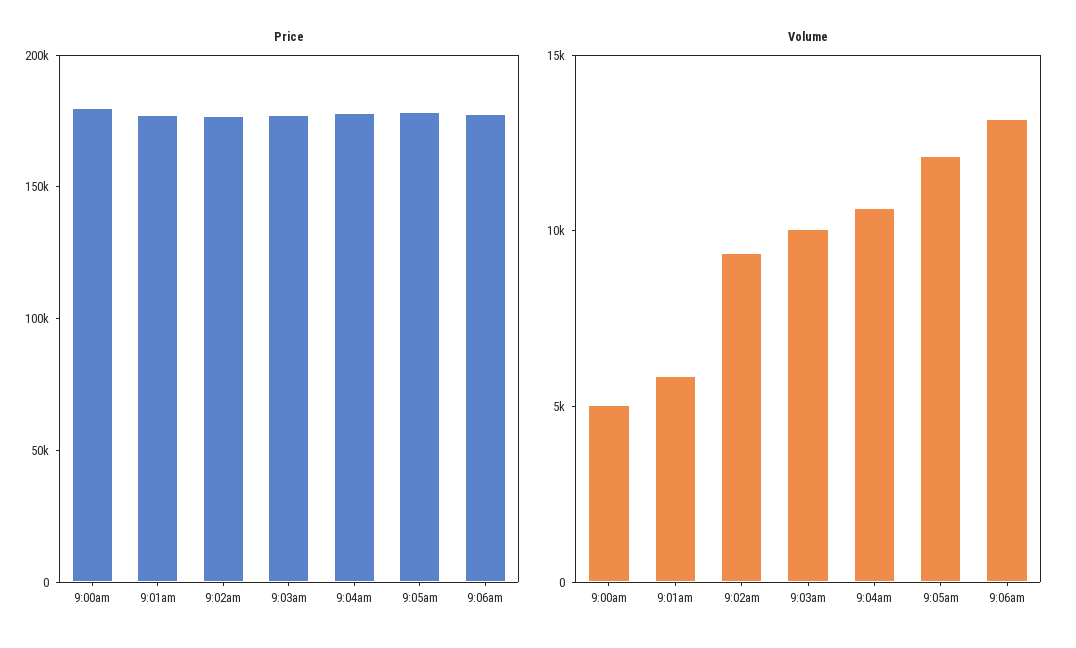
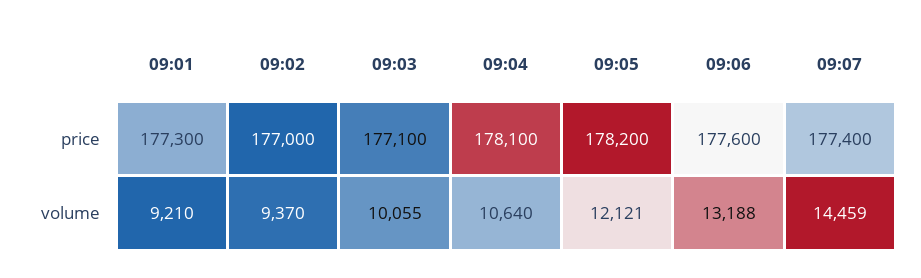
Price, 9:00am: 180000 -> none
Volume, 9:00am: 5000 -> none
Volume, 9:01am: 6000 -> 9210
Price, 09:07: none -> 177400
Volume, 09:07: none -> 14459

